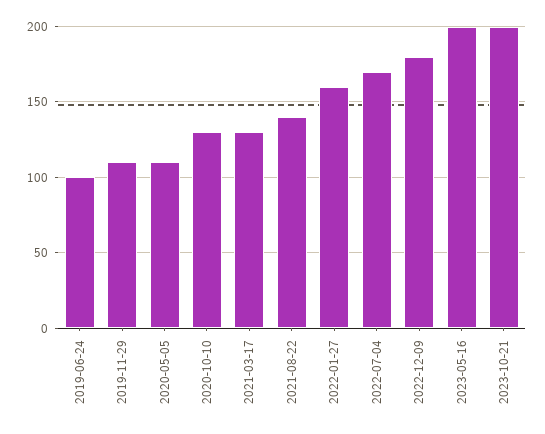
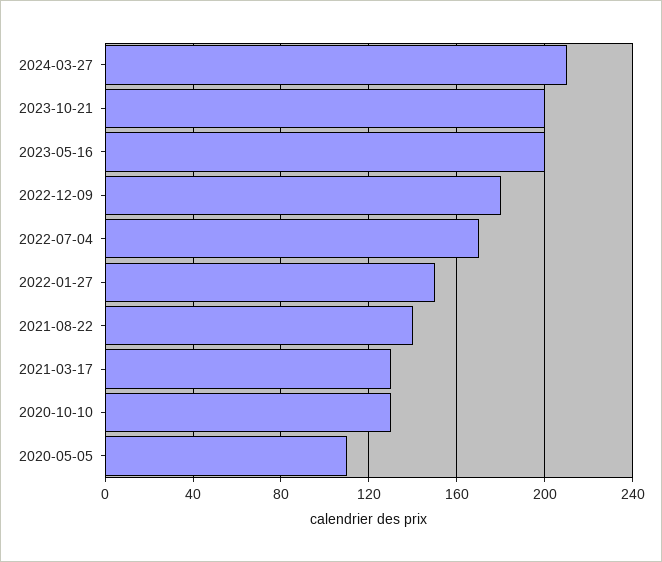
2019-06-24: 100 -> none
2019-11-29: 110 -> none
2022-01-27: 160 -> 150
2024-03-27: none -> 210

